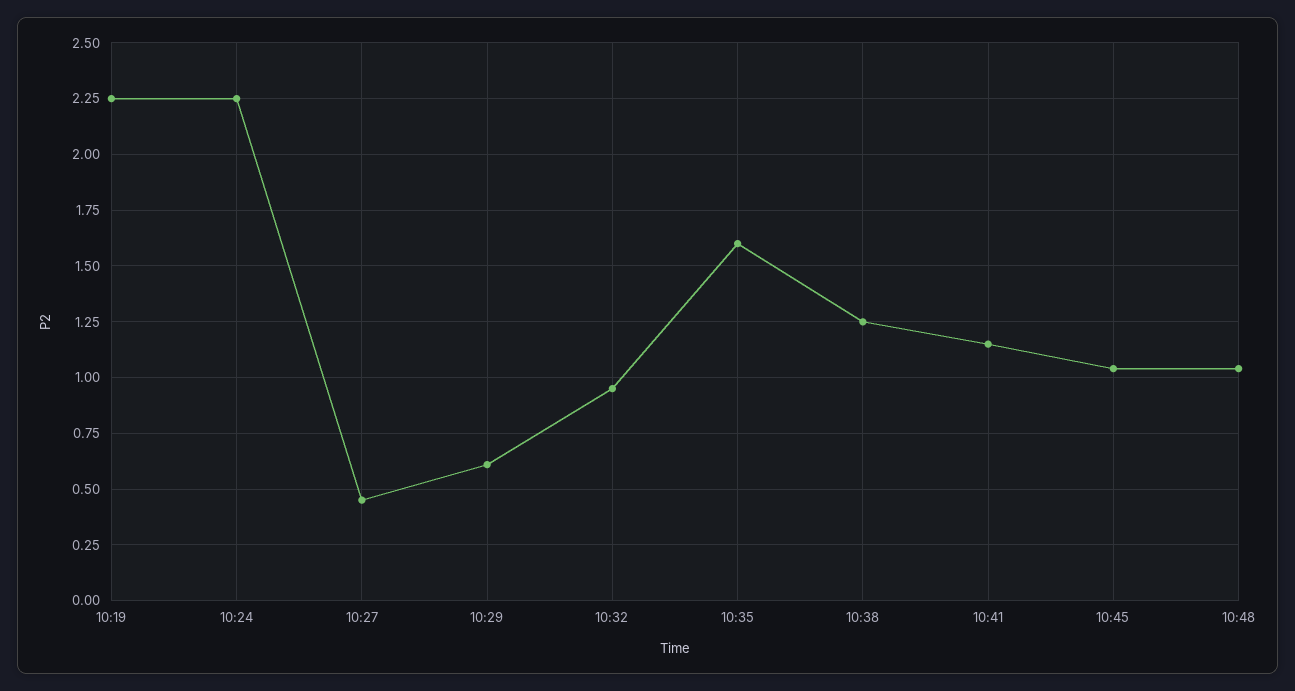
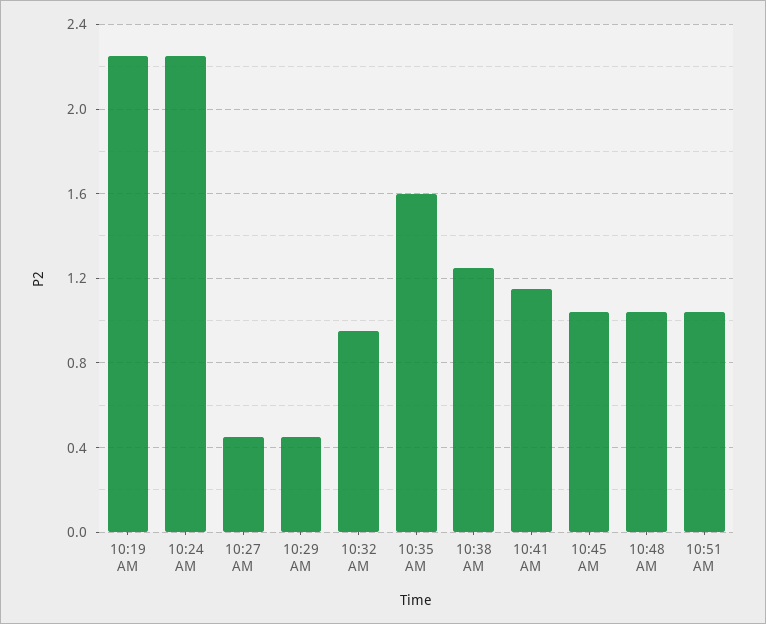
10:29: 0.6 -> 0.45
10:51 AM: none -> 1.05

